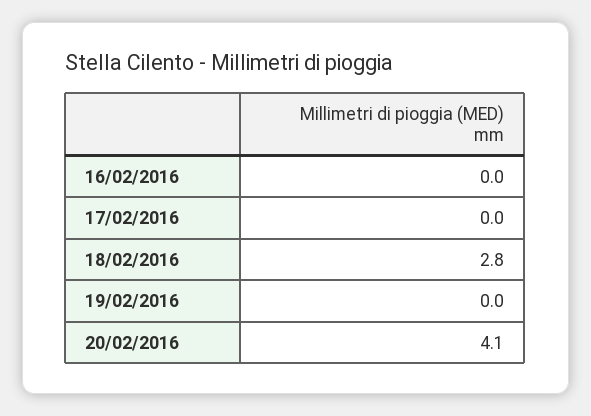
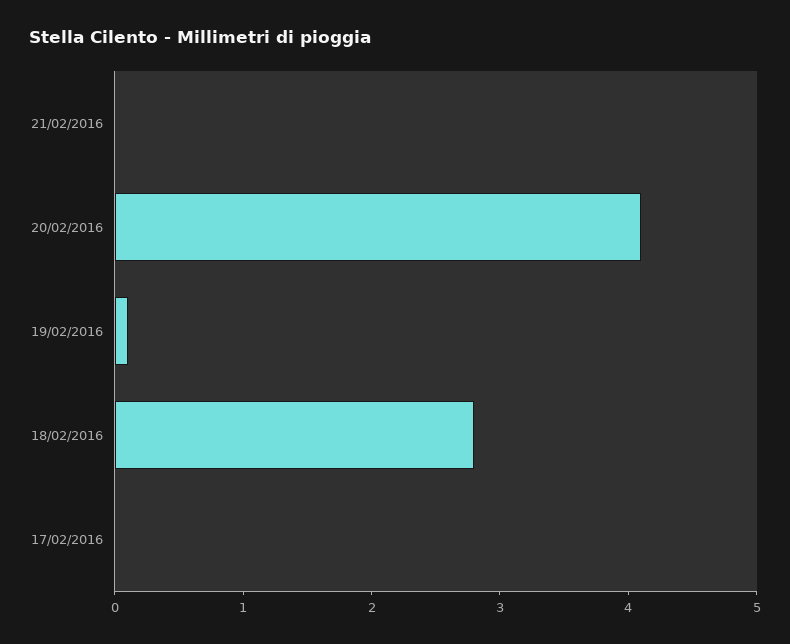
16/02/2016: 0 -> none
19/02/2016: 0 -> 0.1
21/02/2016: none -> 0

